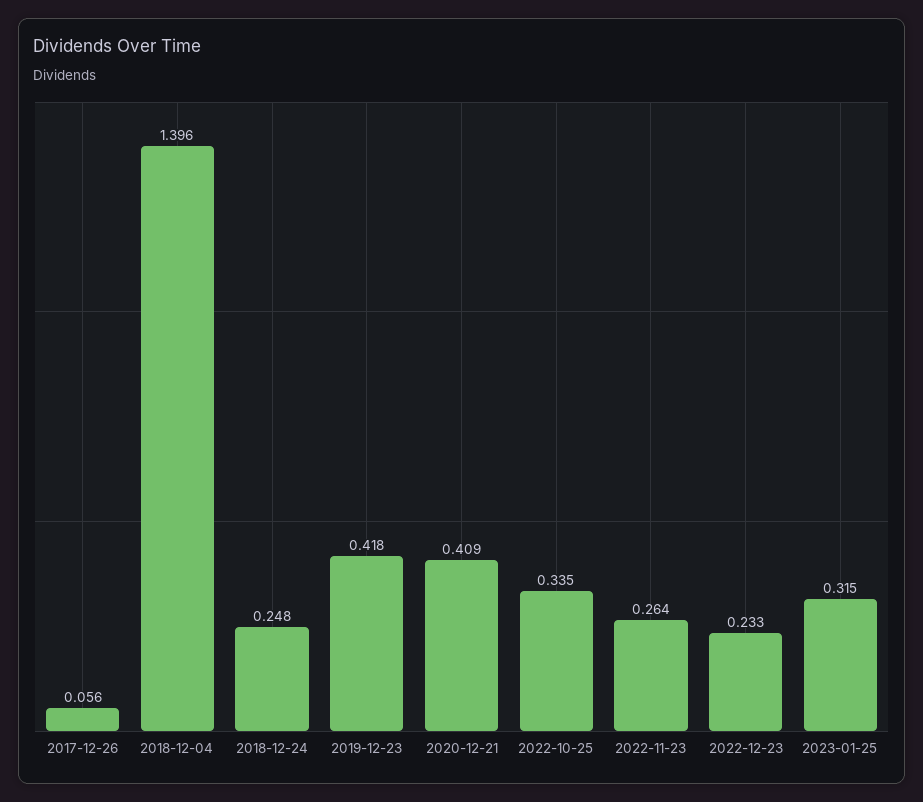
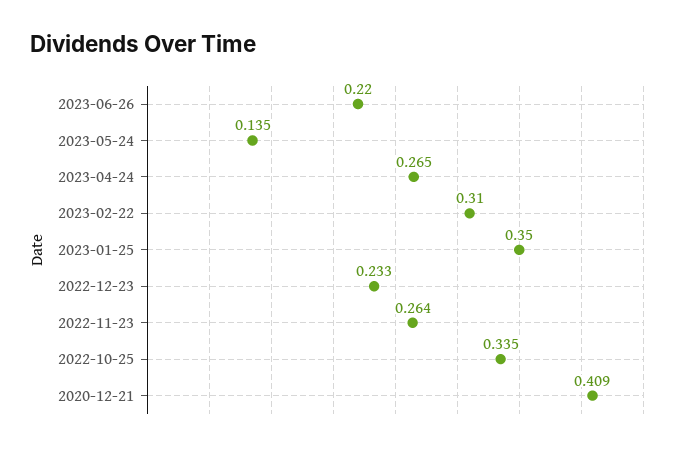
2017-12-26: 0.056 -> none
2018-12-04: 1.396 -> none
2018-12-24: 0.248 -> none
2019-12-23: 0.418 -> none
2023-01-25: 0.315 -> 0.35
2023-06-26: none -> 0.22
2023-05-24: none -> 0.135
2023-04-24: none -> 0.265
2023-02-22: none -> 0.31

